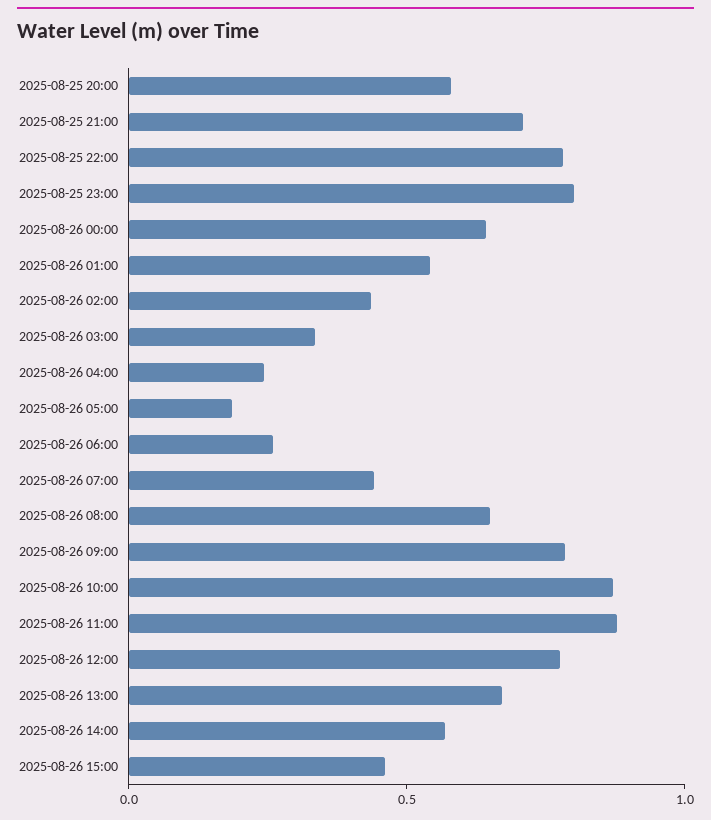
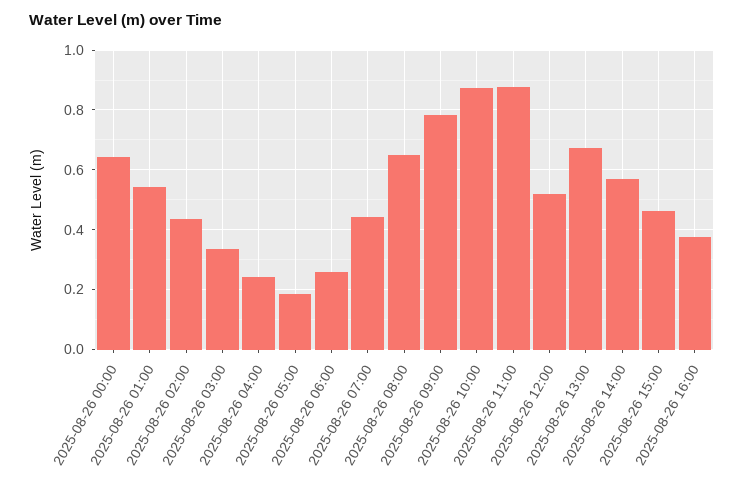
2025-08-25 20:00: 0.6 -> none
2025-08-25 21:00: 0.7 -> none
2025-08-25 22:00: 0.8 -> none
2025-08-25 23:00: 0.8 -> none
2025-08-26 12:00: 0.8 -> 0.525
2025-08-26 16:00: none -> 0.375

